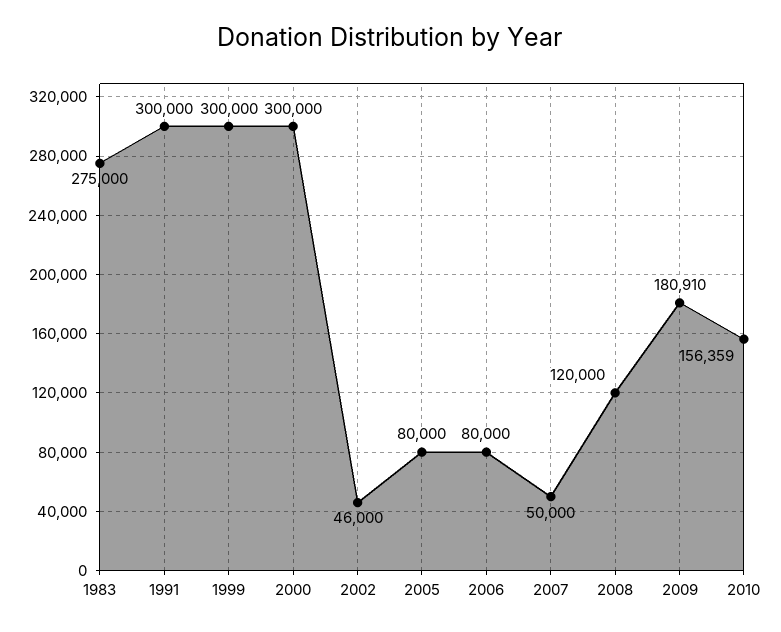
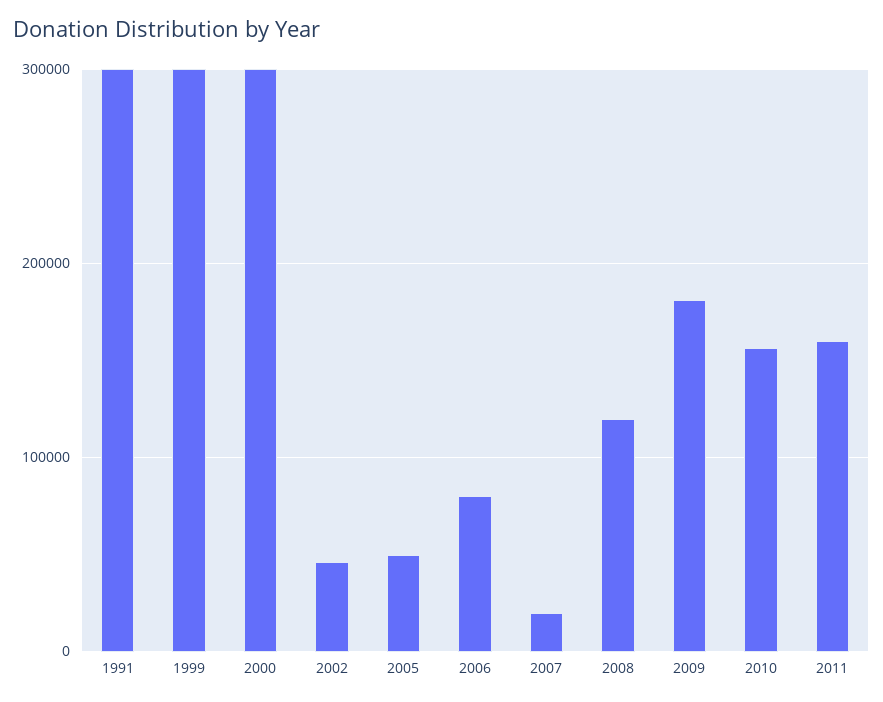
1983: 275000 -> none
2005: 80000 -> 50000
2007: 50000 -> 20000
2011: none -> 160000

